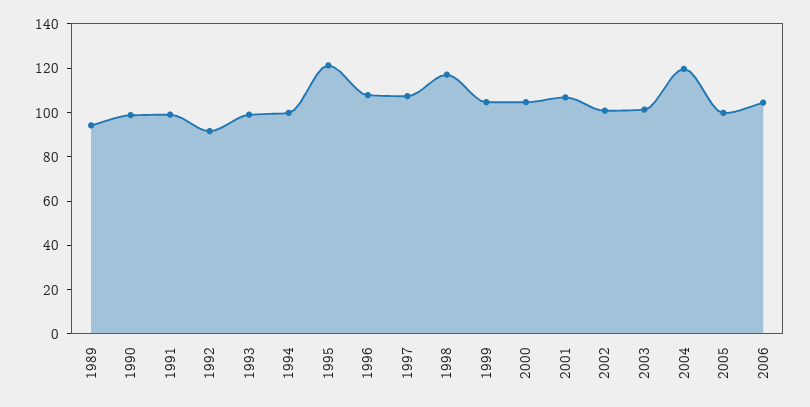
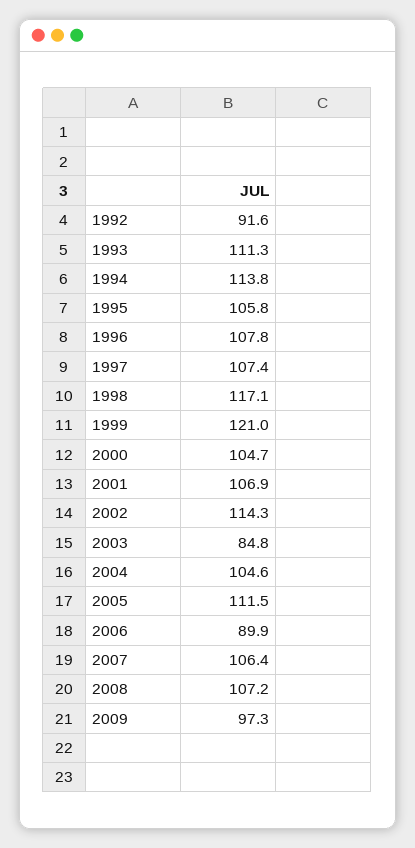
1989: 95 -> none
1990: 100 -> none
1991: 100 -> none
1993: 100 -> 111.3
1994: 100 -> 113.8
1995: 120 -> 105.8
1999: 105 -> 121
2002: 100 -> 114.3
2003: 100 -> 84.8
2004: 120 -> 104.6
2005: 100 -> 111.5
2006: 105 -> 89.9
2007: none -> 106.4
2008: none -> 107.2
2009: none -> 97.3

